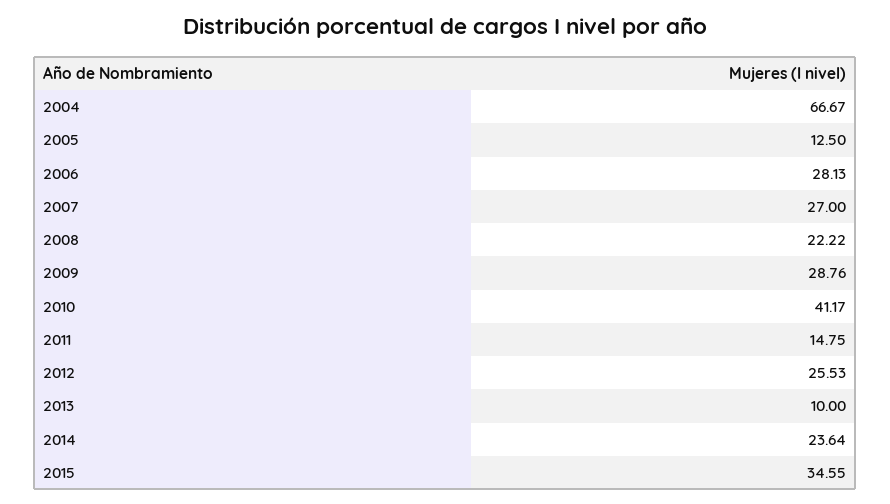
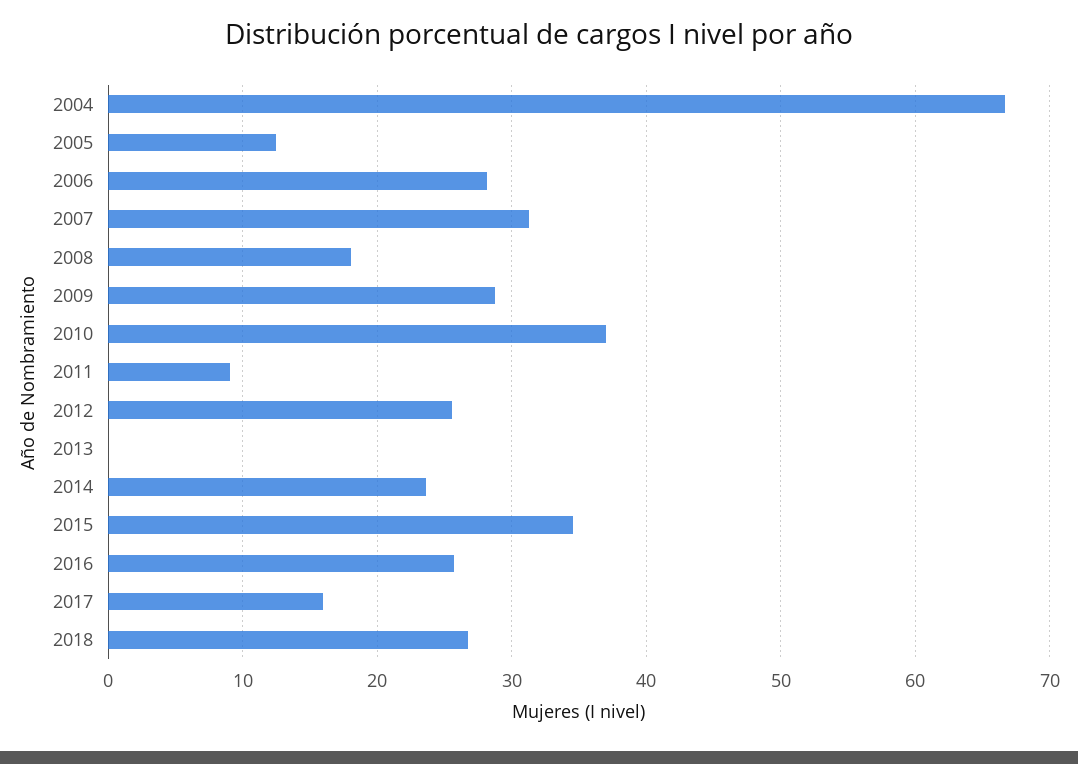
2007: 27 -> 31
2008: 22.22 -> 18
2010: 41.17 -> 37
2011: 14.75 -> 9
2013: 10 -> 0
2016: none -> 26
2017: none -> 16
2018: none -> 27

